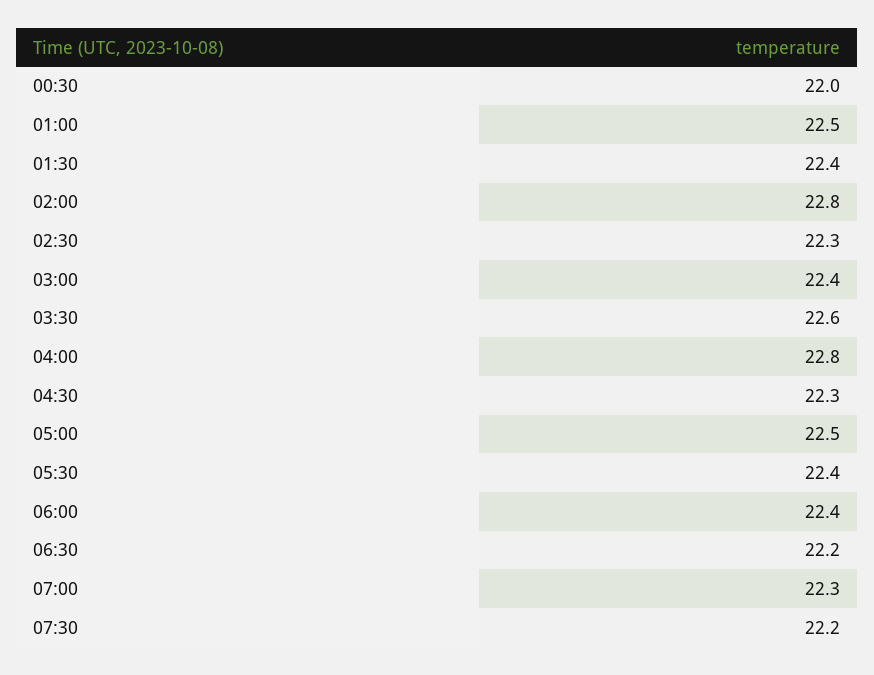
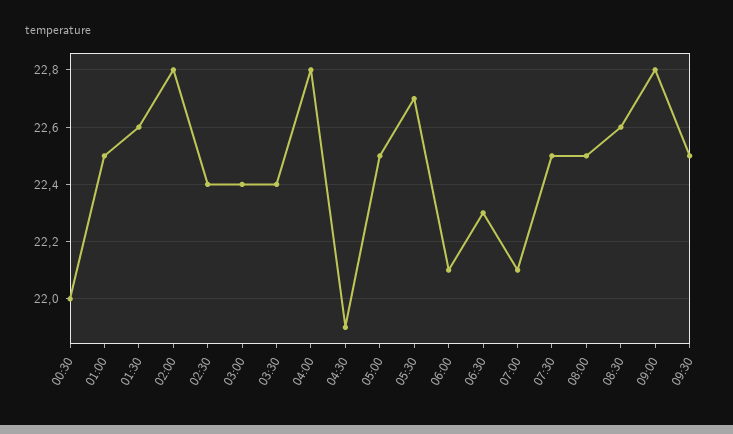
01:30: 22.4 -> 22.6
02:30: 22.3 -> 22.4
03:30: 22.6 -> 22.4
04:30: 22.3 -> 21.9
05:30: 22.4 -> 22.7
06:00: 22.4 -> 22.1
06:30: 22.2 -> 22.3
07:00: 22.3 -> 22.1
07:30: 22.2 -> 22.5
08:00: none -> 22.5
08:30: none -> 22.6
09:00: none -> 22.8
09:30: none -> 22.5

